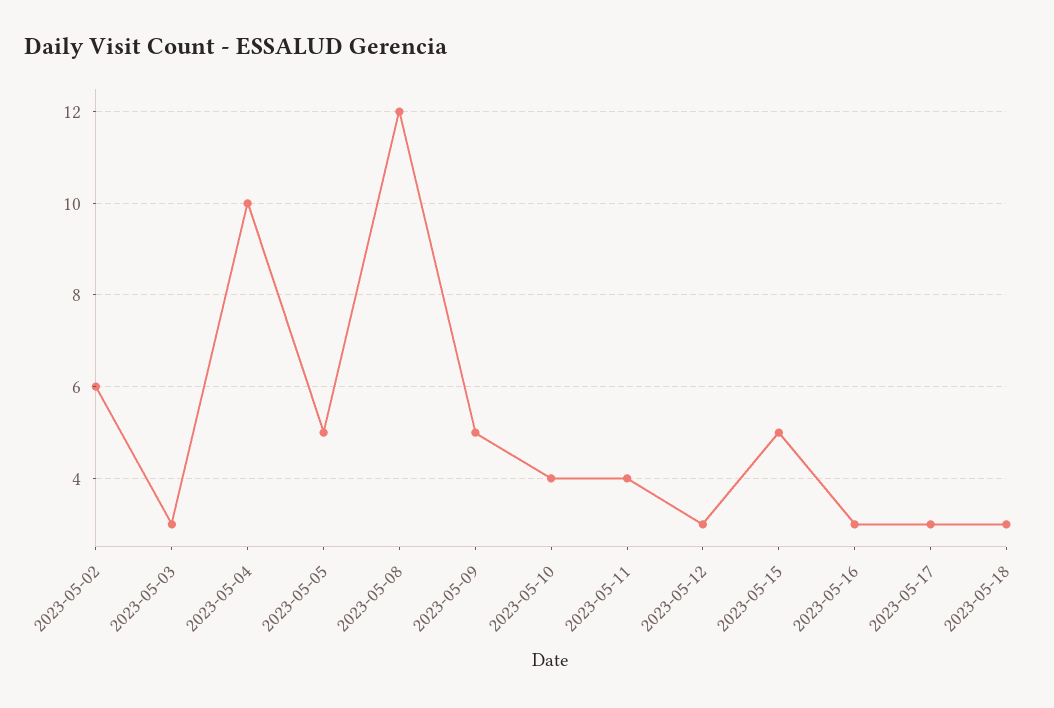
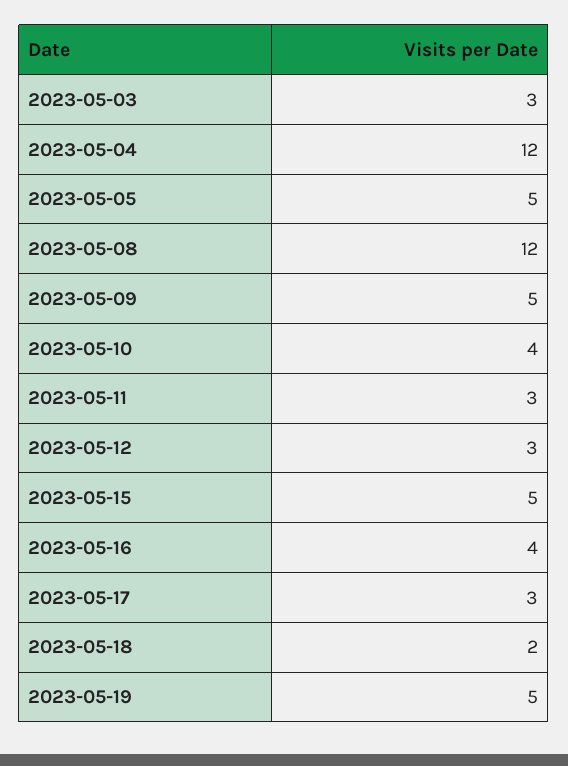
2023-05-02: 6 -> none
2023-05-04: 10 -> 12
2023-05-11: 4 -> 3
2023-05-16: 3 -> 4
2023-05-18: 3 -> 2
2023-05-19: none -> 5

